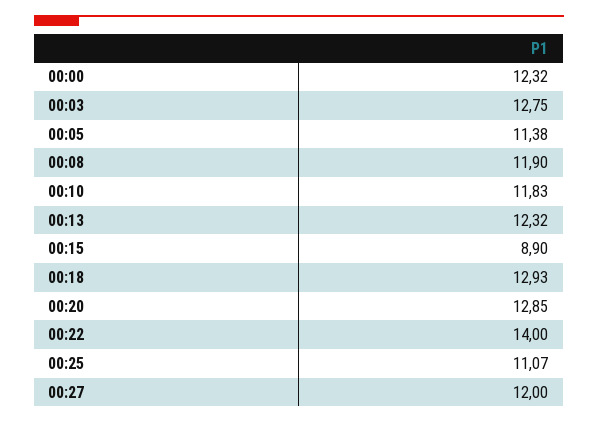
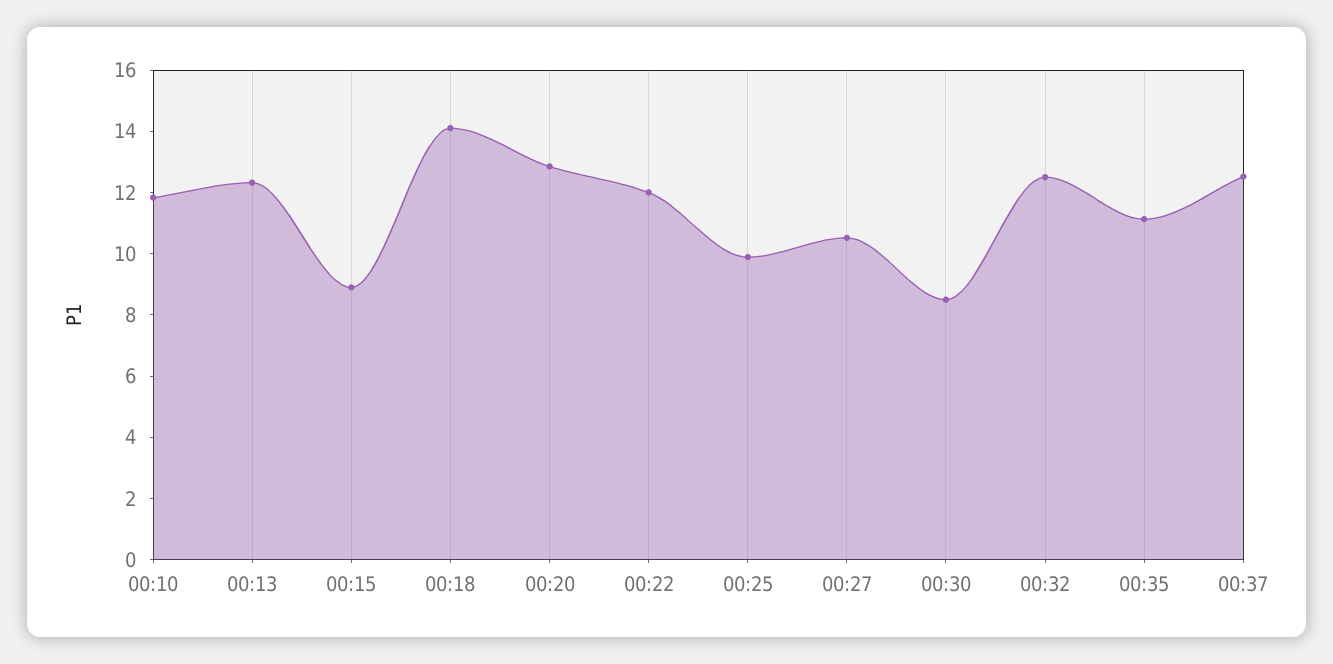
00:00: 12.32 -> none
00:03: 12.75 -> none
00:05: 11.38 -> none
00:08: 11.9 -> none
00:18: 12.93 -> 14
00:22: 14 -> 12
00:25: 11.07 -> 10
00:27: 12 -> 10.5
00:30: none -> 8.5
00:32: none -> 12.5
00:35: none -> 11
00:37: none -> 12.5

